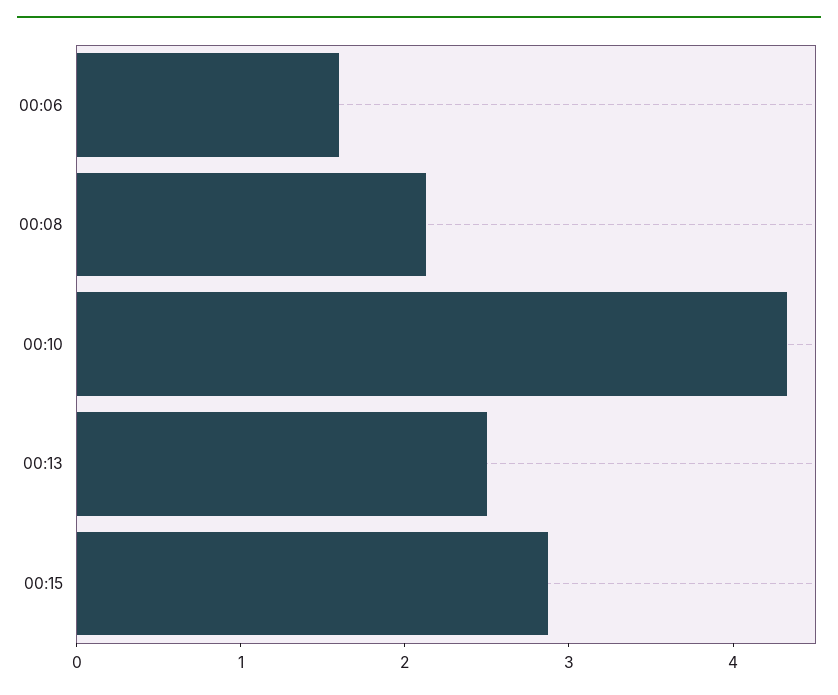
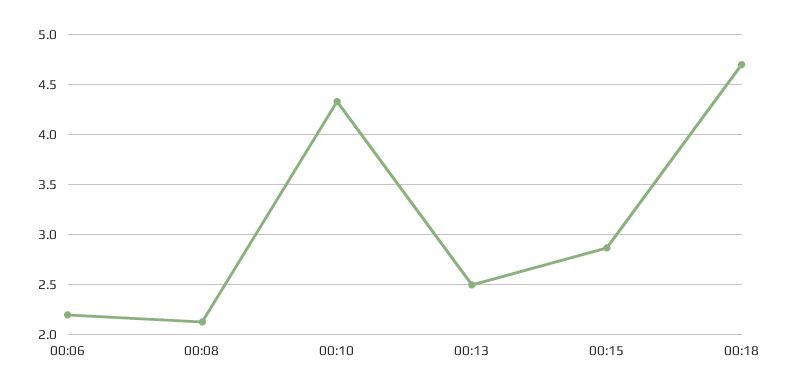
00:06: 1.6 -> 2.2
00:18: none -> 4.7

